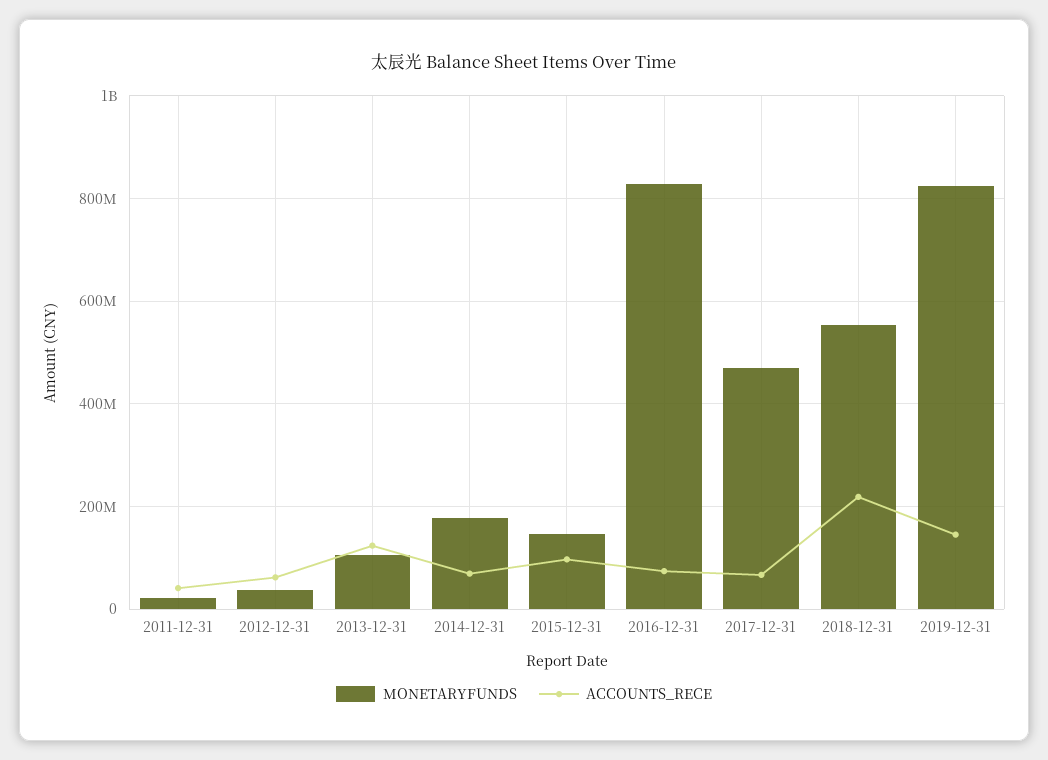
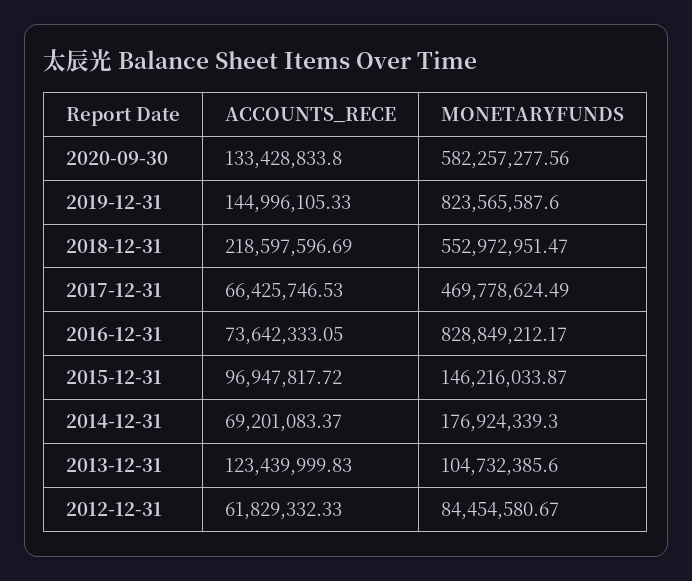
MONETARYFUNDS, 2011-12-31: 20000000 -> none
ACCOUNTS_RECE, 2011-12-31: 40000000 -> none
MONETARYFUNDS, 2012-12-31: 40000000 -> 84454580.67
ACCOUNTS_RECE, 2020-09-30: none -> 133428833.8
MONETARYFUNDS, 2020-09-30: none -> 582257277.56

